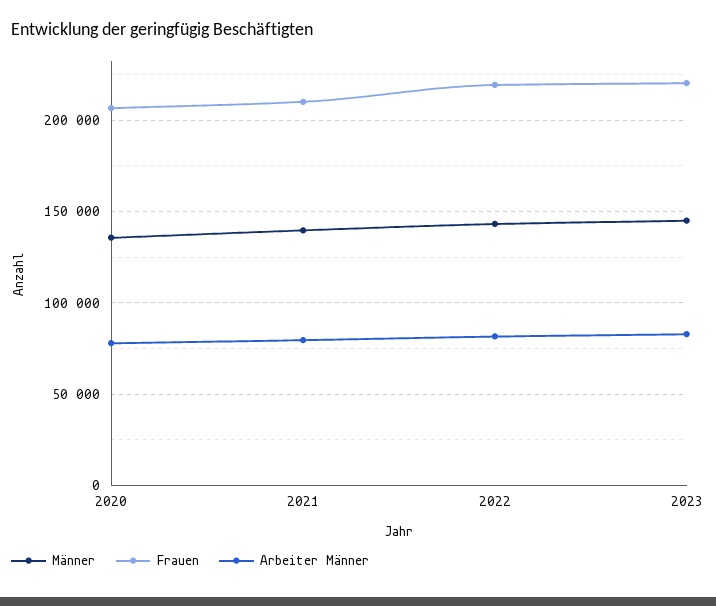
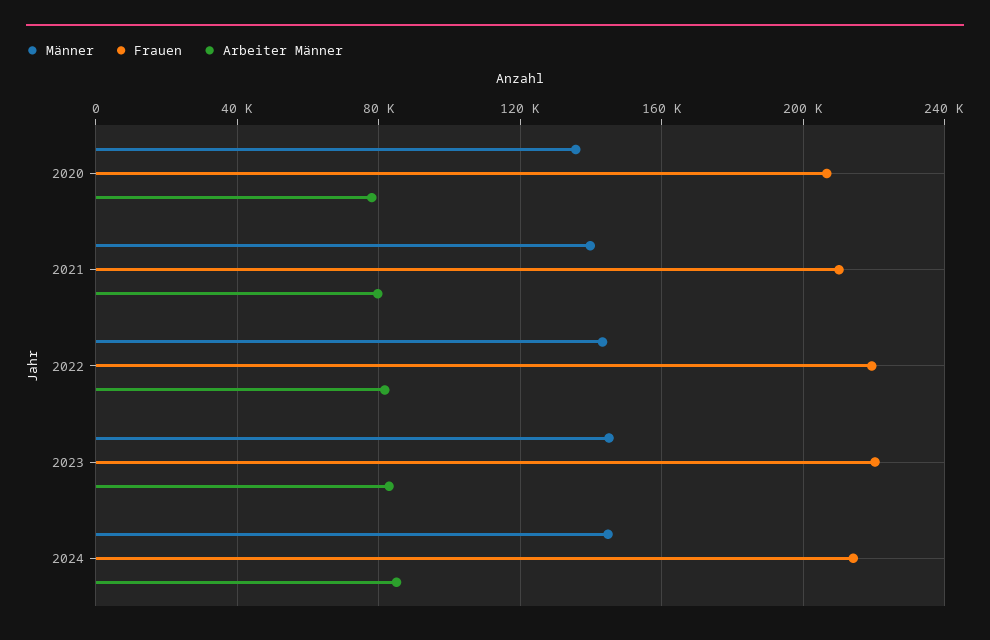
Männer, 2024: none -> 145000
Frauen, 2024: none -> 215000
Arbeiter Männer, 2024: none -> 85000

